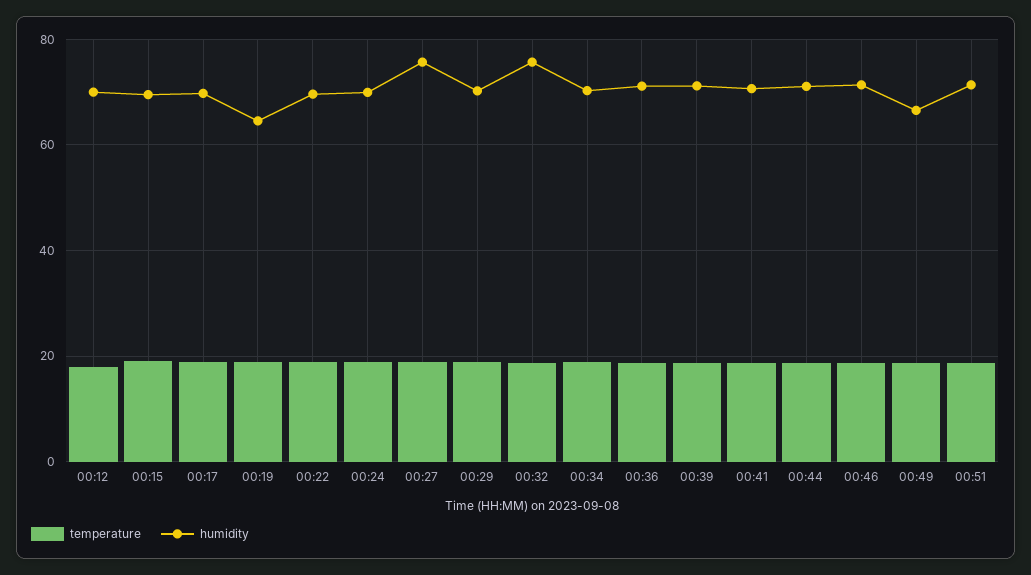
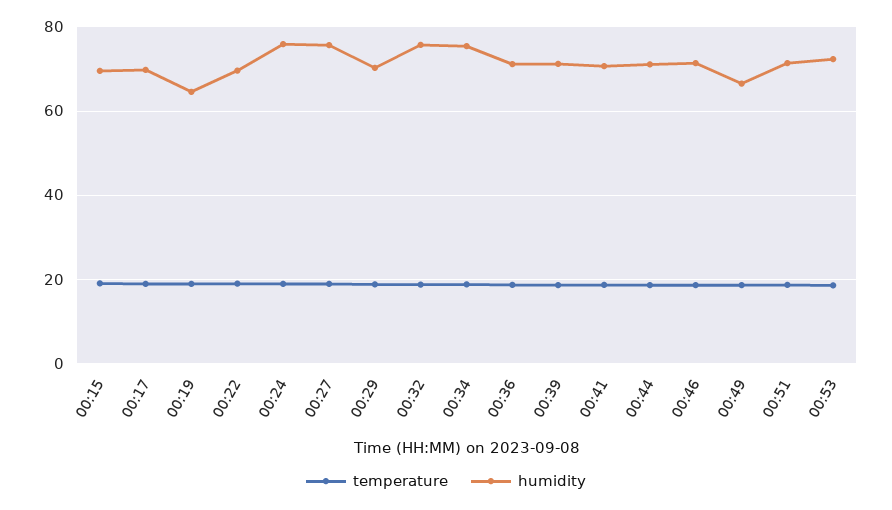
temperature, 00:12: 18 -> none
humidity, 00:12: 70 -> none
humidity, 00:24: 70 -> 76
humidity, 00:34: 70 -> 76
temperature, 00:53: none -> 18
humidity, 00:53: none -> 72

